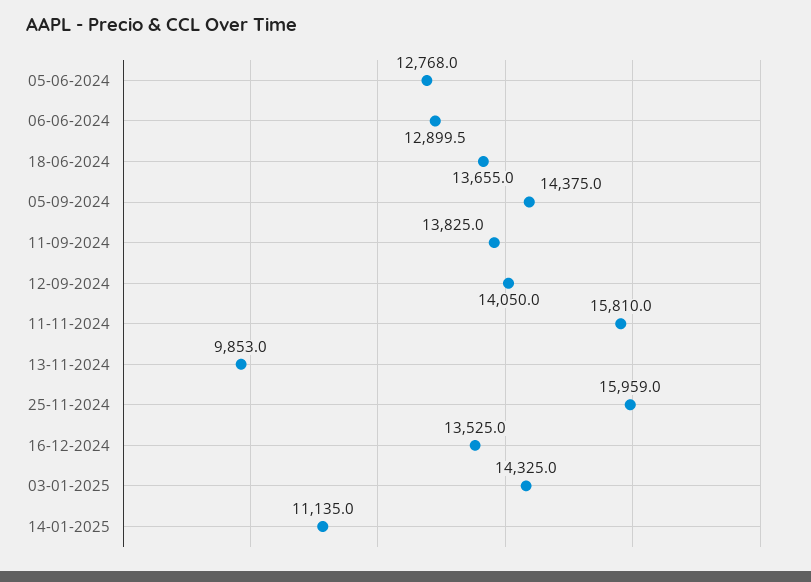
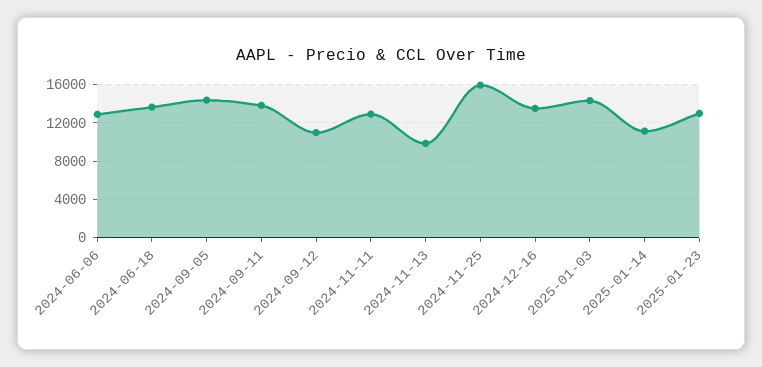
05-06-2024: 12768 -> none
12-09-2024: 14050 -> 11000
11-11-2024: 15810 -> 13000
2025-01-23: none -> 13000

